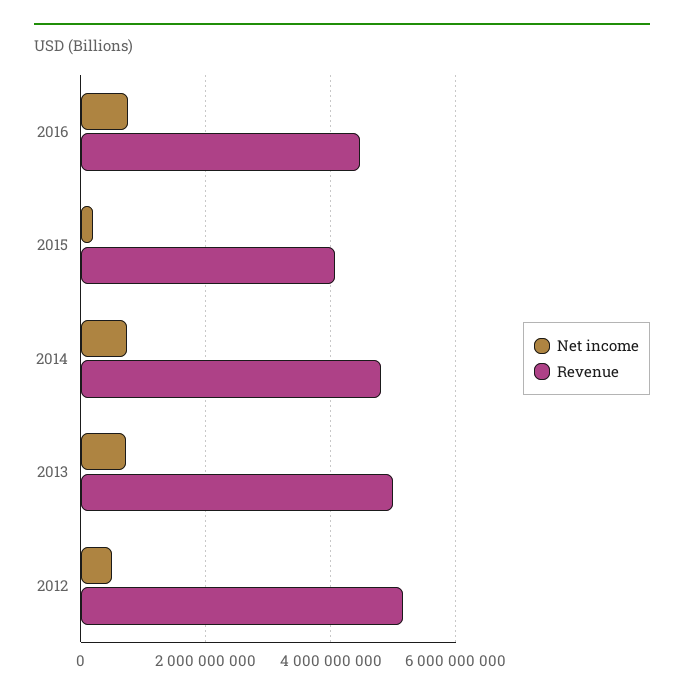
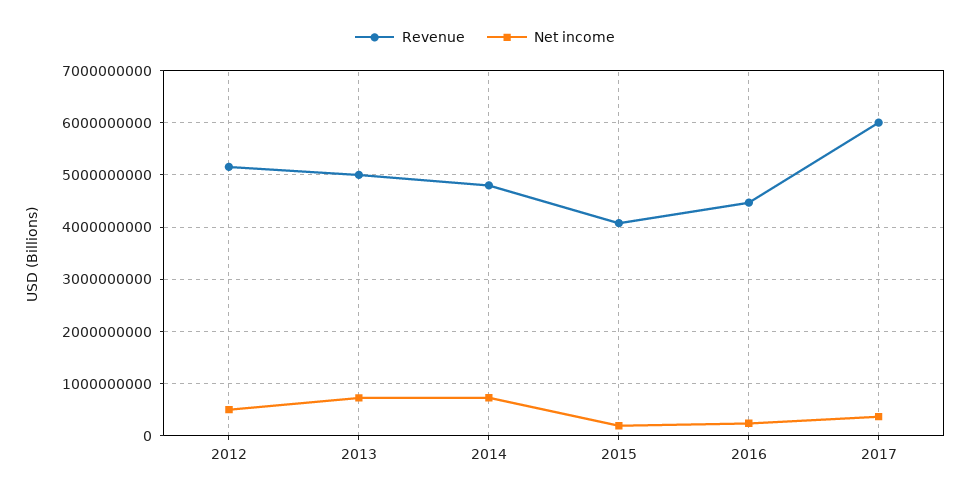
Net income, 2016: 800000000 -> 200000000
Revenue, 2017: none -> 6000000000
Net income, 2017: none -> 400000000

